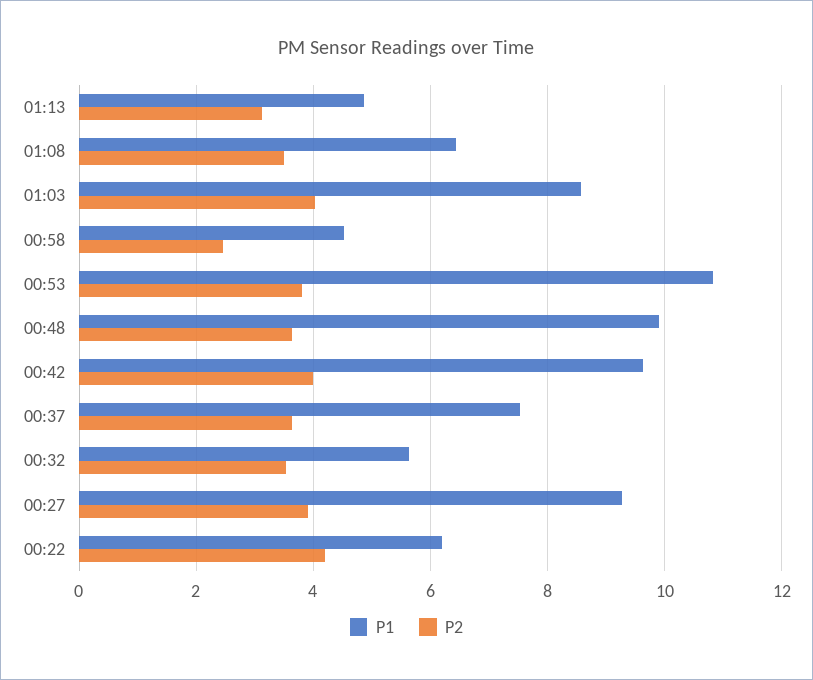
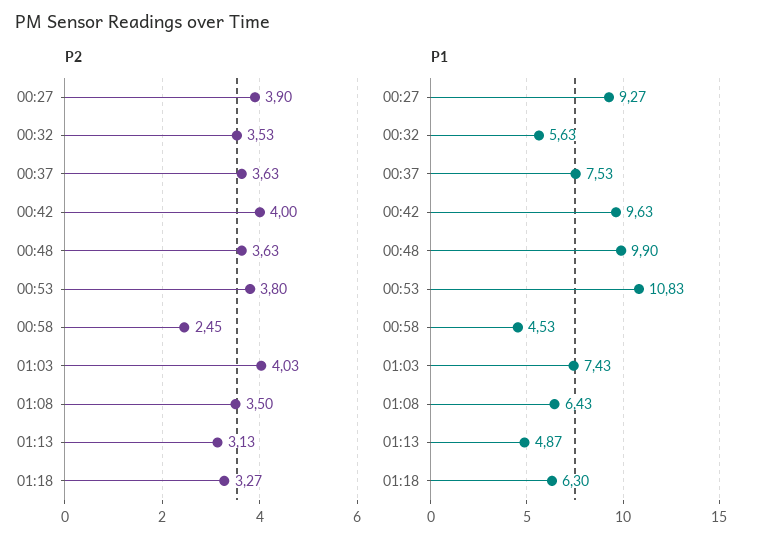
P1, 01:03: 8.6 -> 7.43
P1, 00:22: 6.2 -> none
P2, 00:22: 4.2 -> none
P2, 01:18: none -> 3.27
P1, 01:18: none -> 6.3

